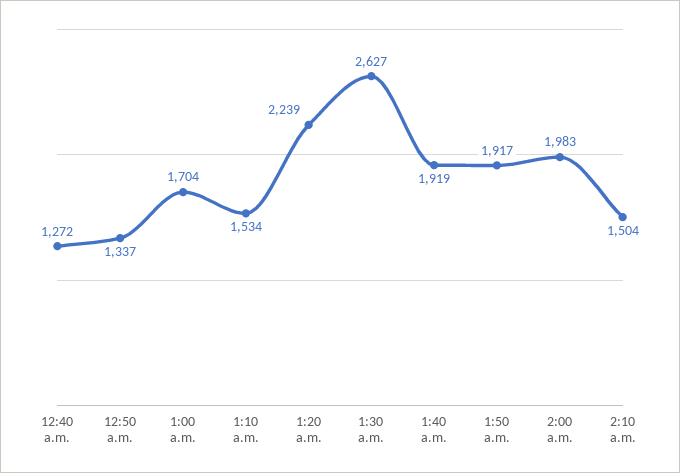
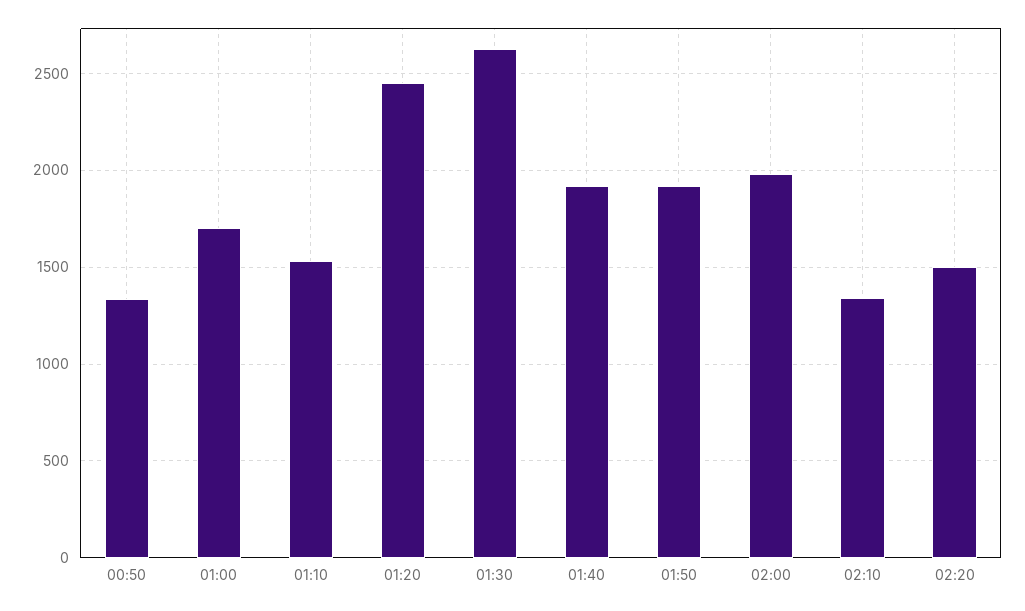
12:40 a.m.: 1272 -> none
1:20 a.m.: 2239 -> 2450
2:10 a.m.: 1504 -> 1350
02:20: none -> 1500

